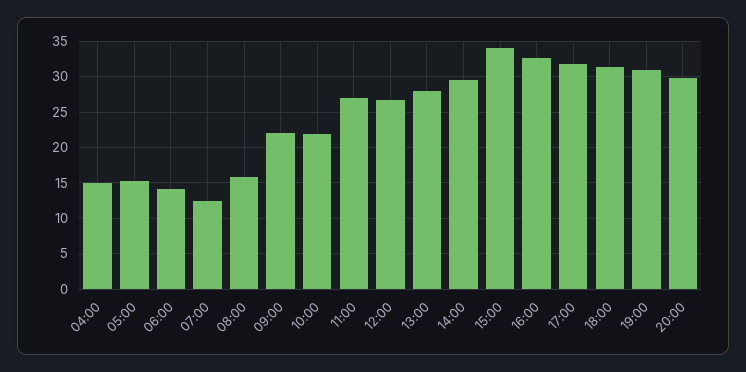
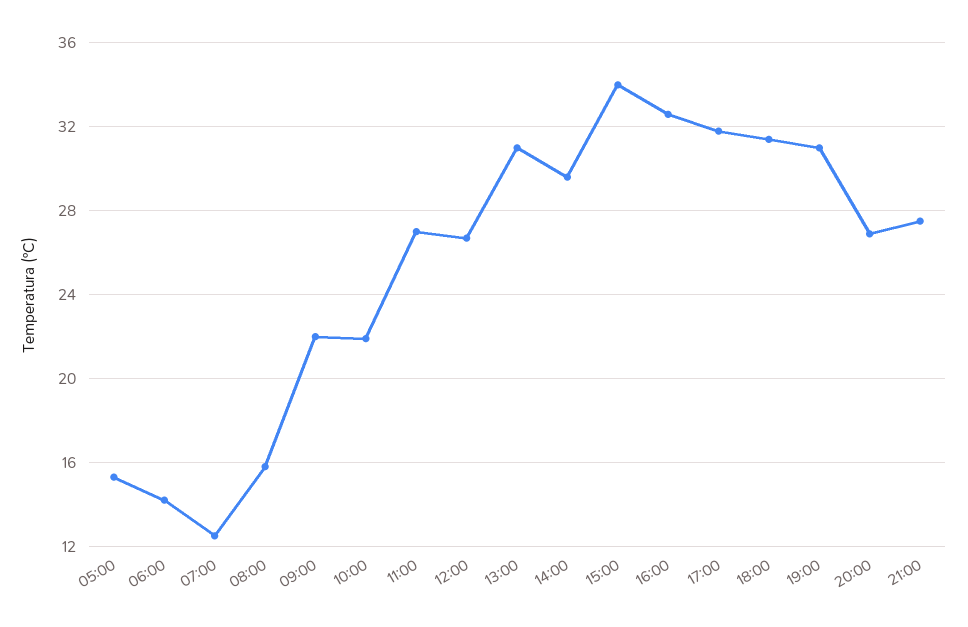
04:00: 15 -> none
13:00: 28 -> 31
20:00: 30 -> 27
21:00: none -> 27.5

